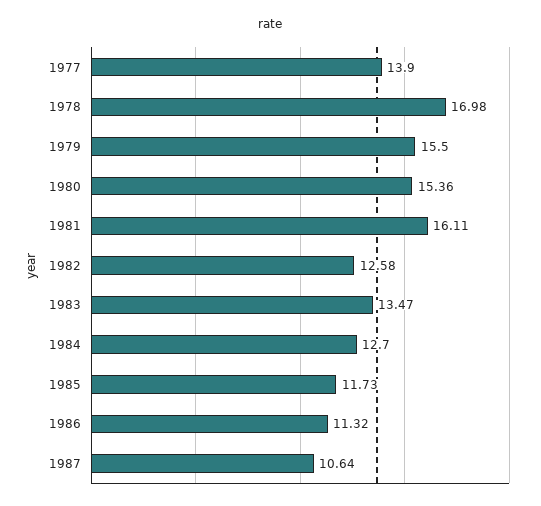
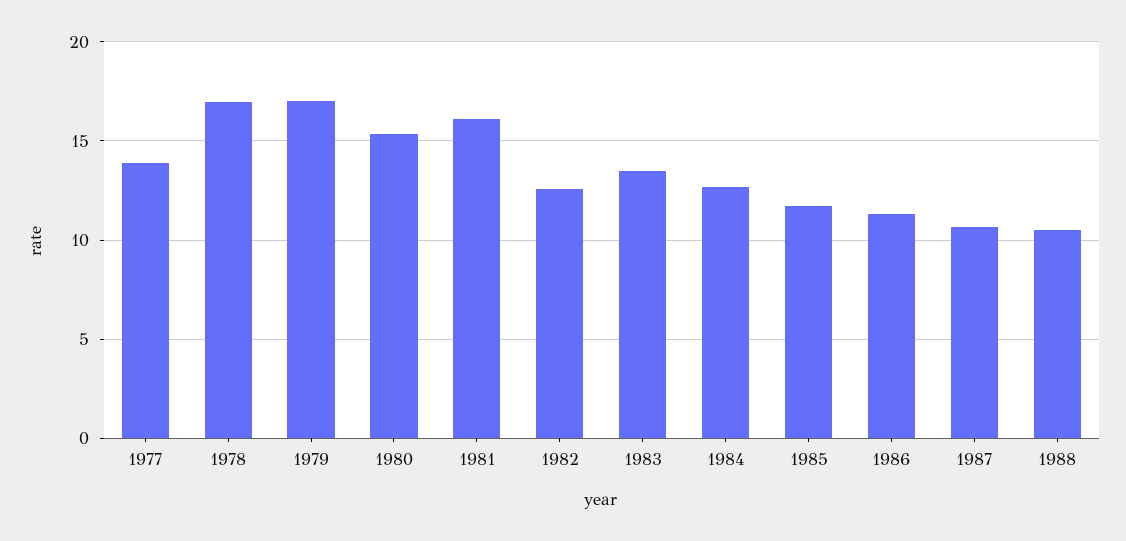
1979: 15.5 -> 17
1988: none -> 10.5

